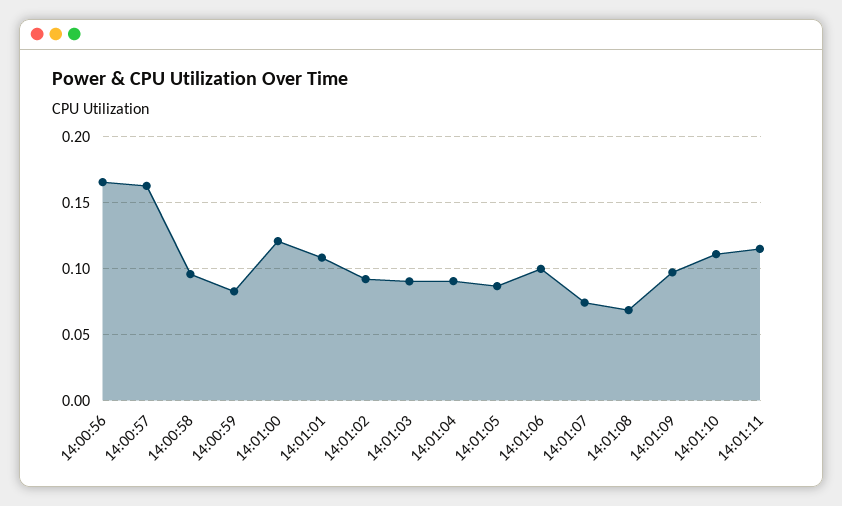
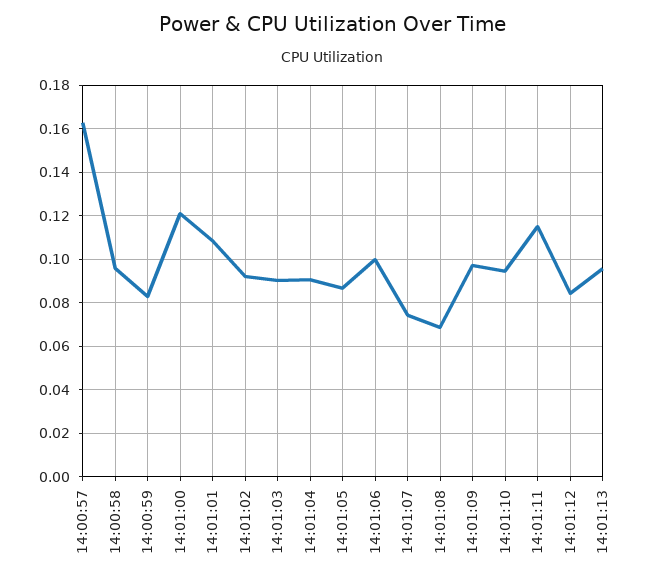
14:00:56: 0.165 -> none
14:01:10: 0.11 -> 0.095
14:01:12: none -> 0.085
14:01:13: none -> 0.095

